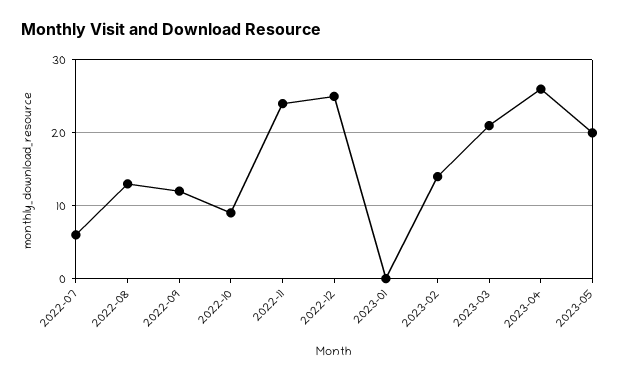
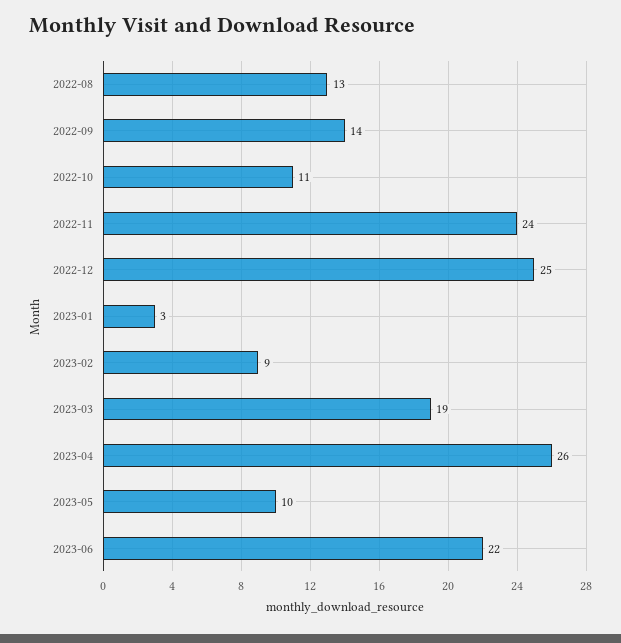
2022-07: 6 -> none
2022-09: 12 -> 14
2022-10: 9 -> 11
2023-01: 0 -> 3
2023-02: 14 -> 9
2023-03: 21 -> 19
2023-05: 20 -> 10
2023-06: none -> 22

